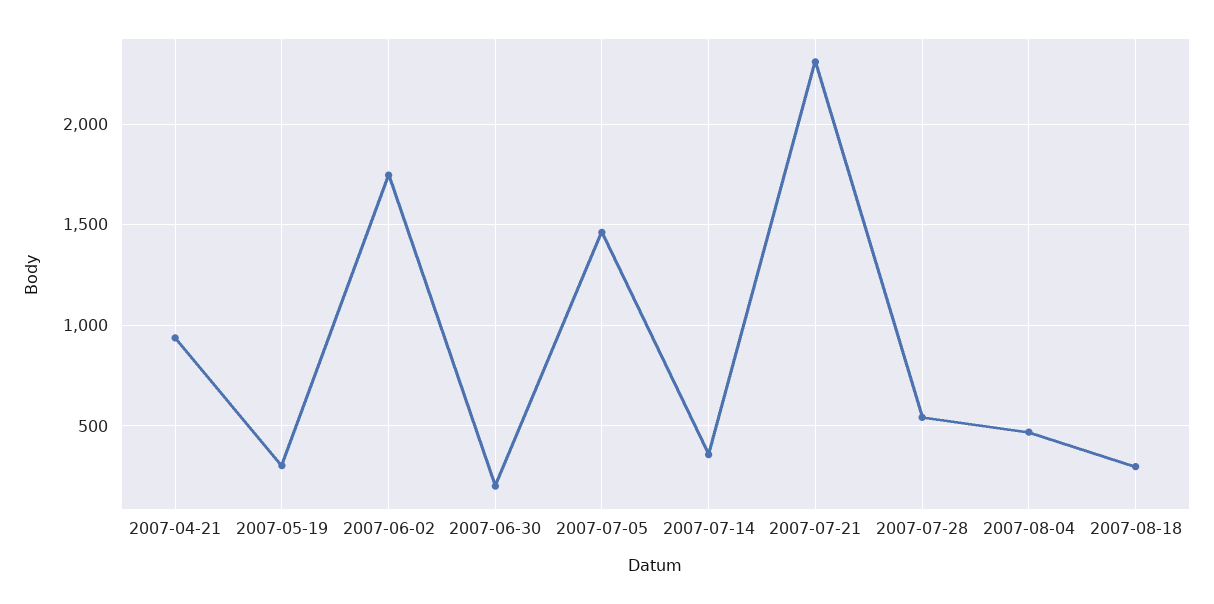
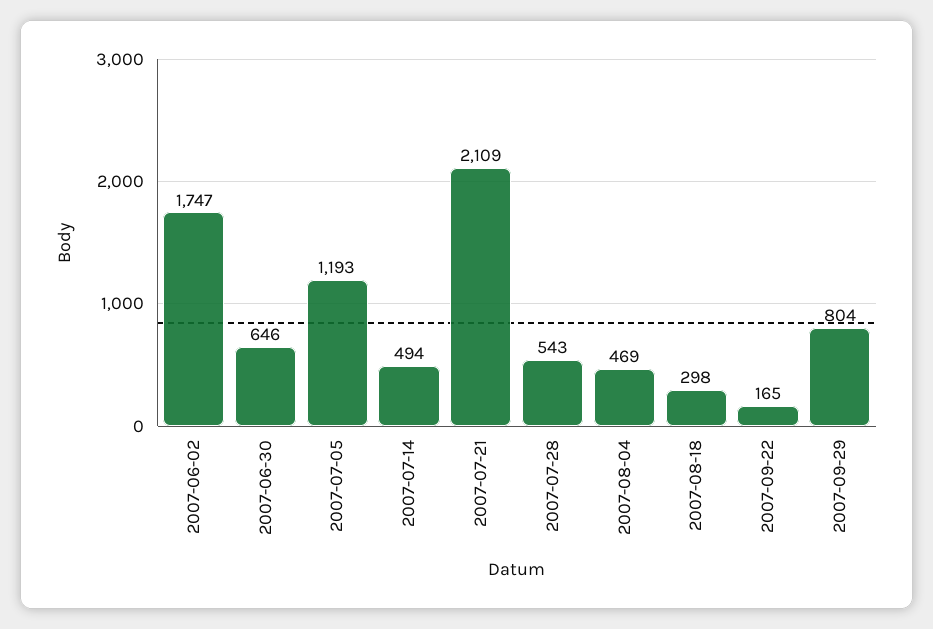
2007-04-21: 950 -> none
2007-05-19: 300 -> none
2007-06-30: 200 -> 646
2007-07-05: 1450 -> 1193
2007-07-14: 350 -> 494
2007-07-21: 2300 -> 2109
2007-09-22: none -> 165
2007-09-29: none -> 804

